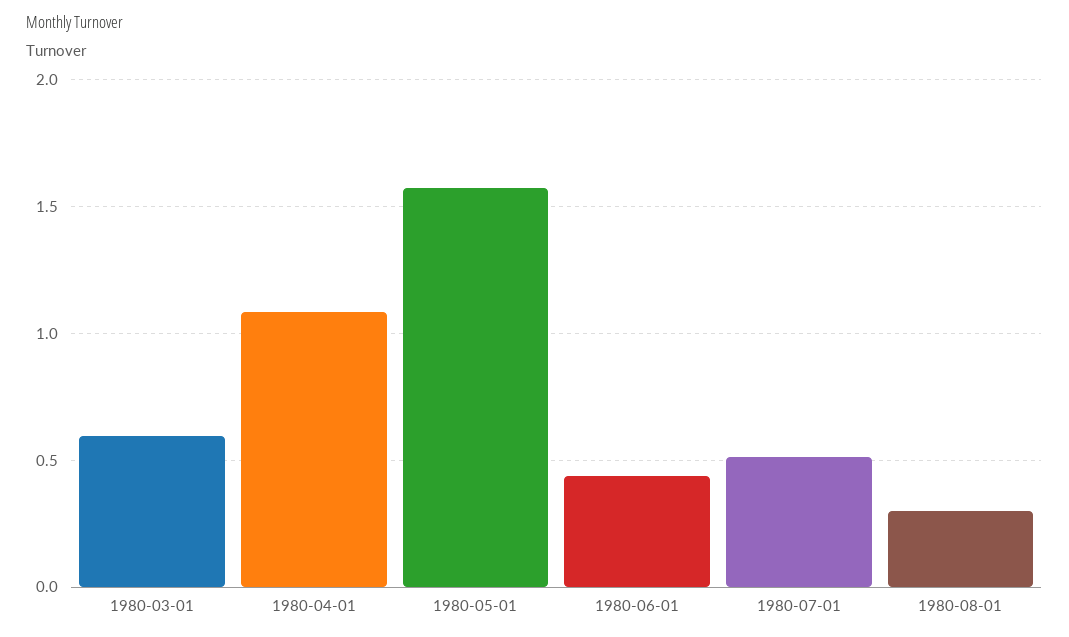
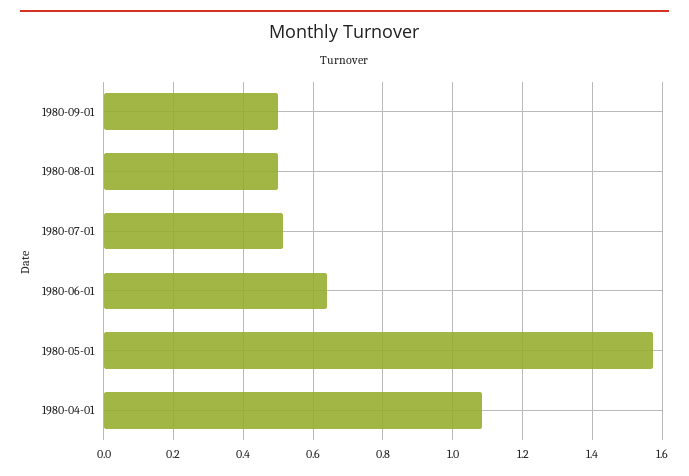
1980-03-01: 0.6 -> none
1980-06-01: 0.45 -> 0.64
1980-08-01: 0.3 -> 0.5
1980-09-01: none -> 0.5

